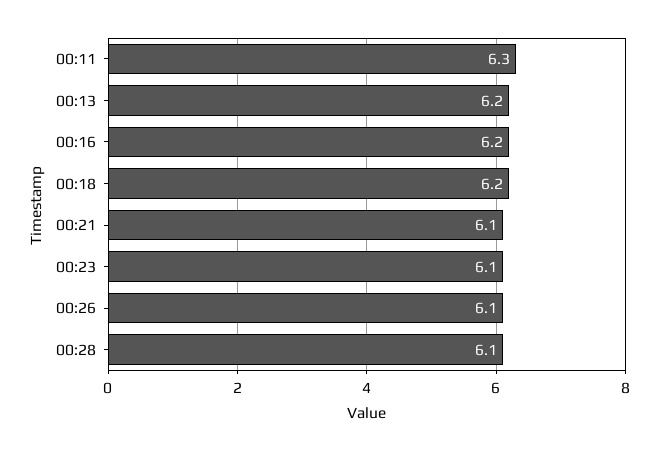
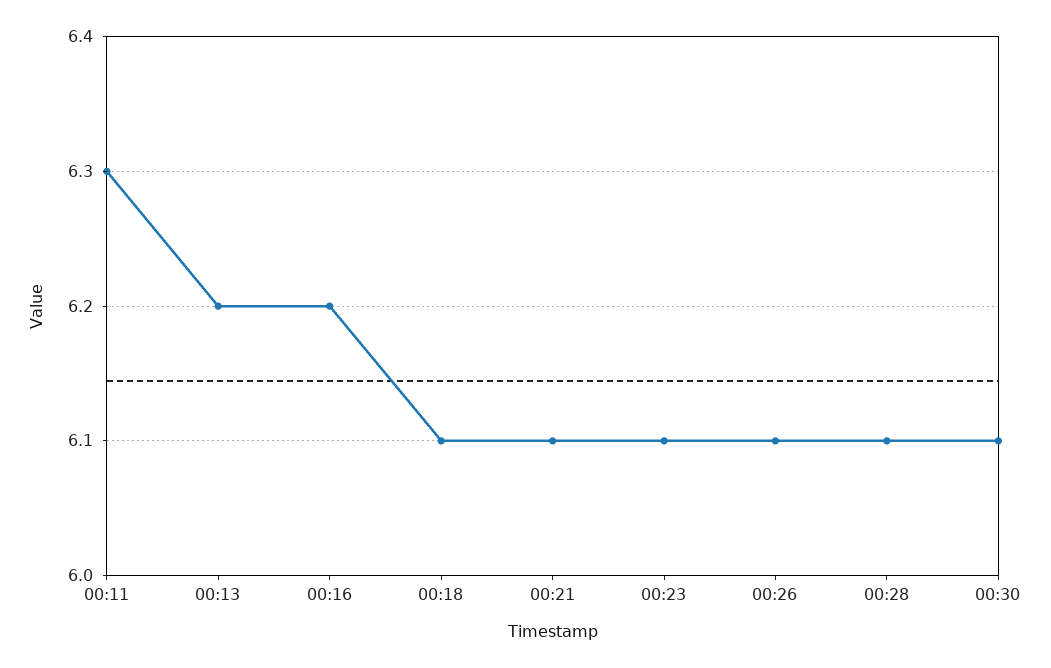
00:18: 6.2 -> 6.1
00:30: none -> 6.1

